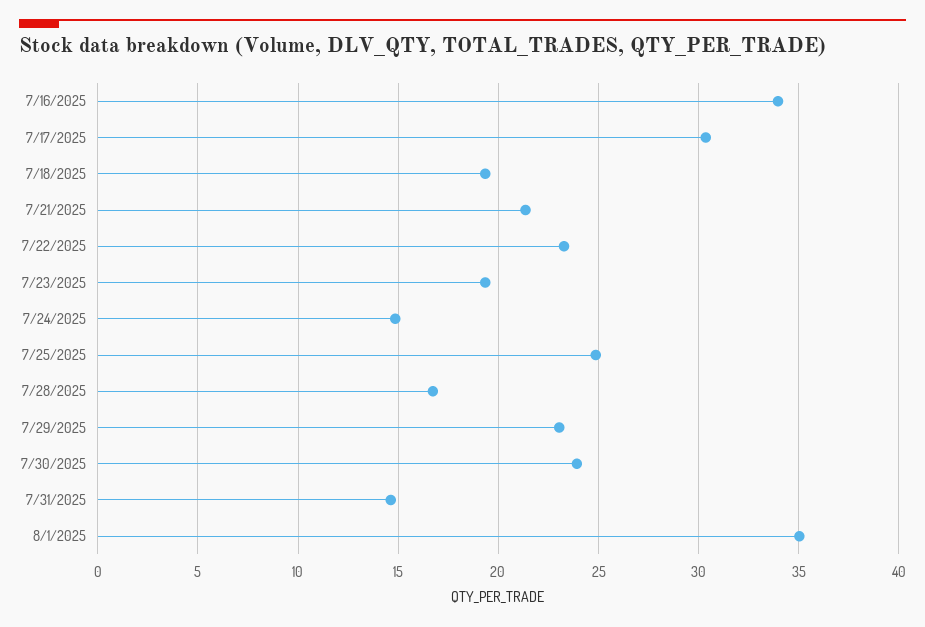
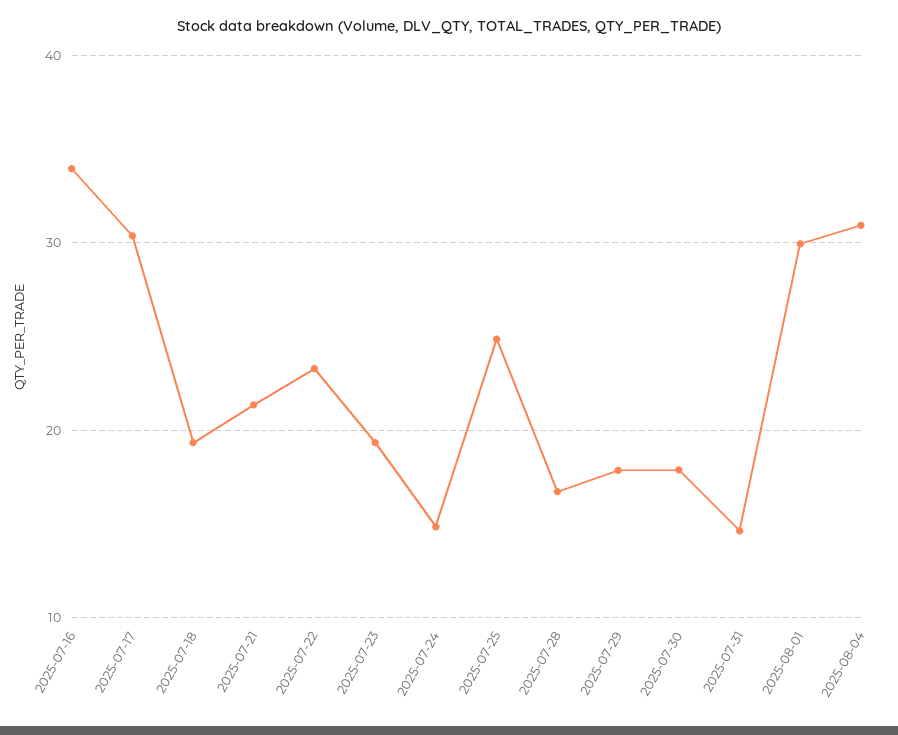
7/29/2025: 23 -> 18
7/30/2025: 24 -> 18
8/1/2025: 35 -> 30
2025-08-04: none -> 31

